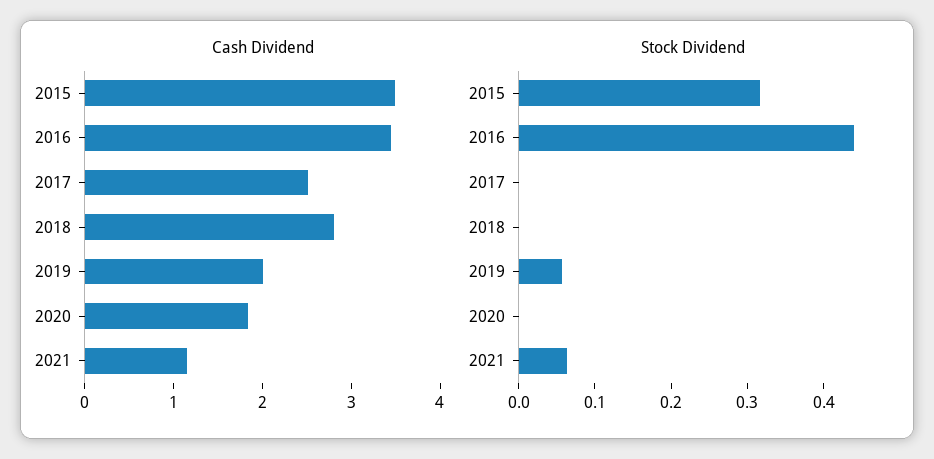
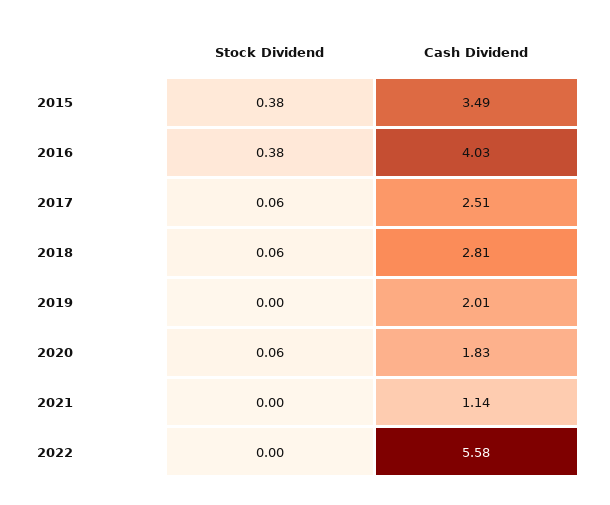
Cash Dividend, 2016: 3.4 -> 4.03
Stock Dividend, 2015: 0.32 -> 0.38
Stock Dividend, 2016: 0.44 -> 0.38
Stock Dividend, 2017: 0 -> 0.06
Stock Dividend, 2018: 0 -> 0.06
Stock Dividend, 2019: 0.06 -> 0
Stock Dividend, 2020: 0 -> 0.06
Stock Dividend, 2021: 0.06 -> 0
Stock Dividend, 2022: none -> 0
Cash Dividend, 2022: none -> 5.58

